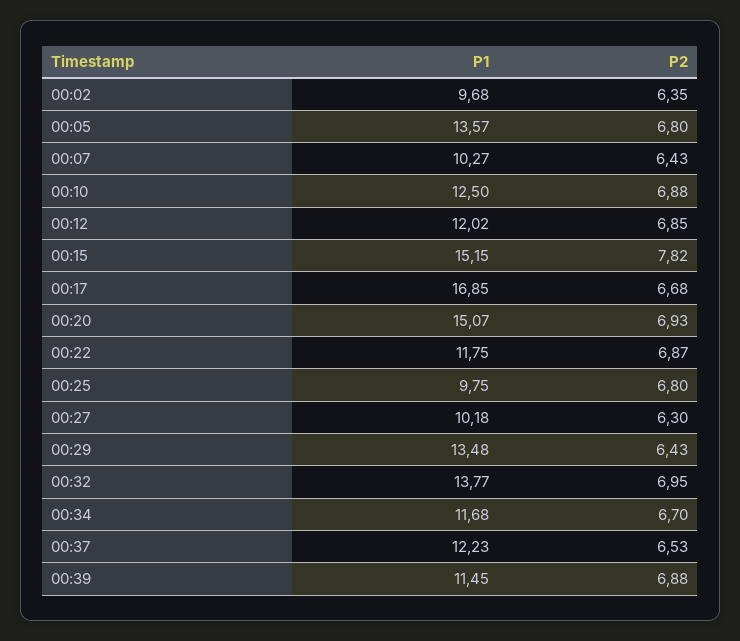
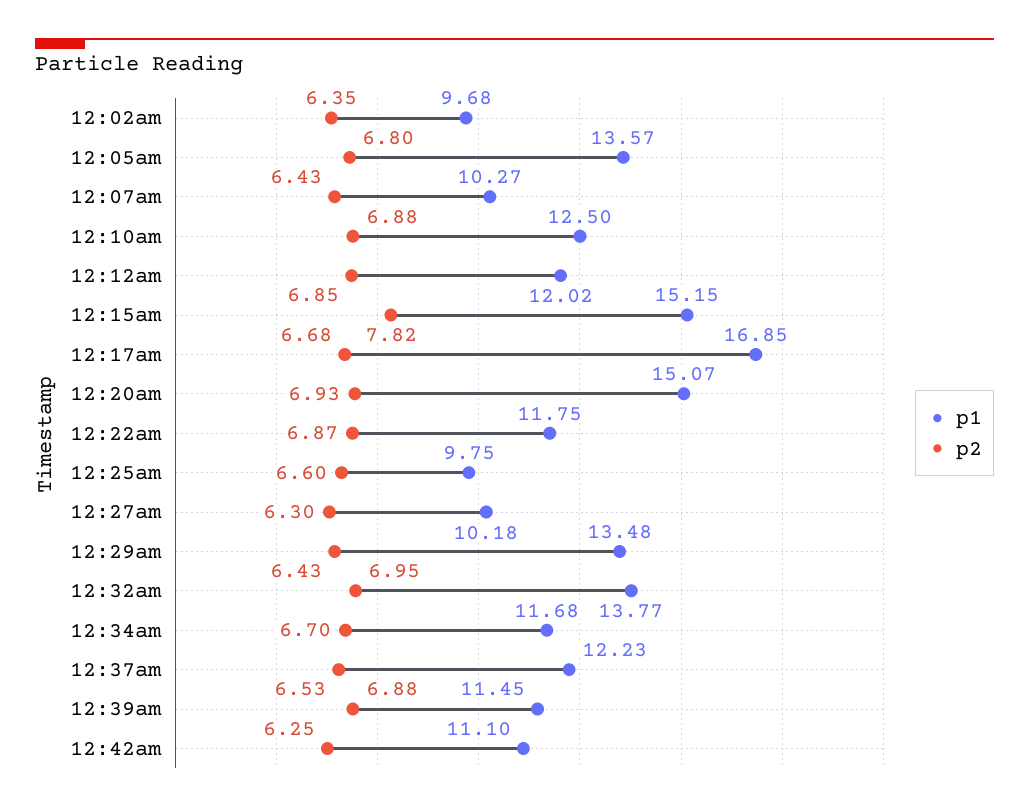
P2, 00:25: 6.8 -> 6.6
P1, 12:42am: none -> 11.1
P2, 12:42am: none -> 6.25

